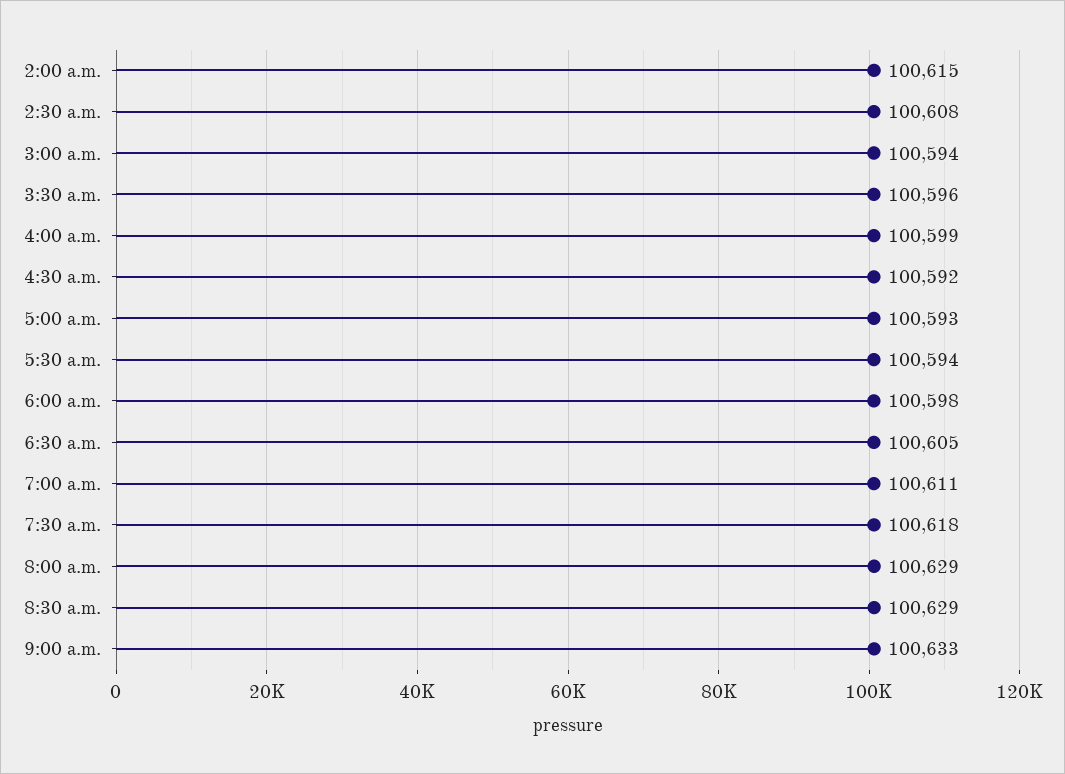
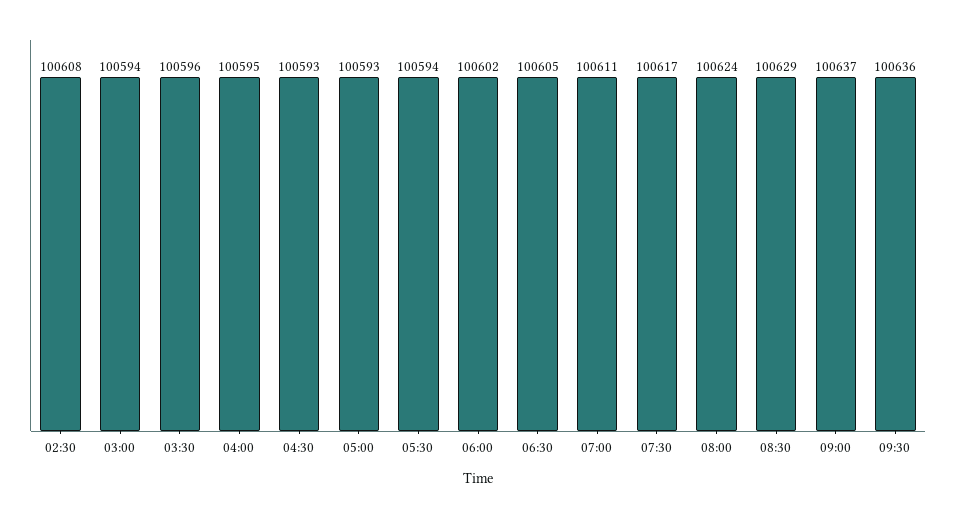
2:00 a.m.: 100615 -> none
4:00 a.m.: 100599 -> 100595
4:30 a.m.: 100592 -> 100593
6:00 a.m.: 100598 -> 100602
7:30 a.m.: 100618 -> 100617
8:00 a.m.: 100629 -> 100624
9:00 a.m.: 100633 -> 100637
09:30: none -> 100636

